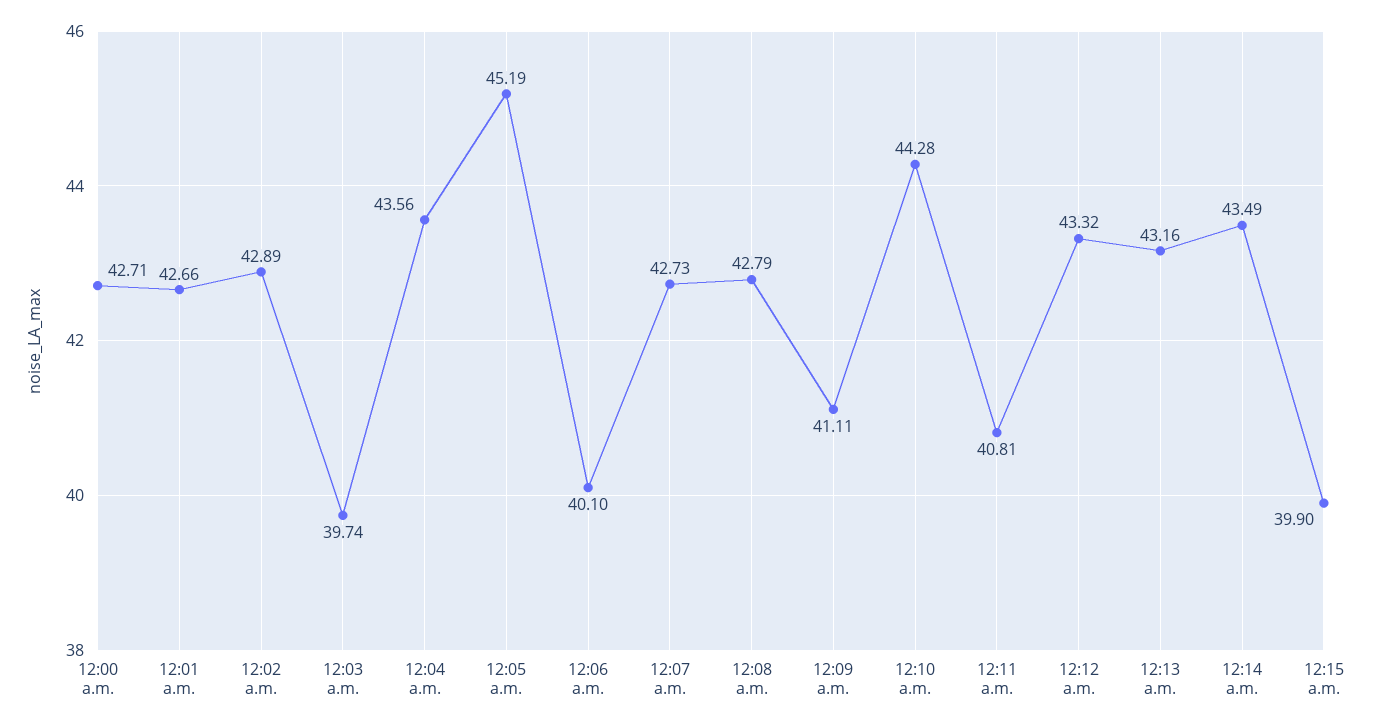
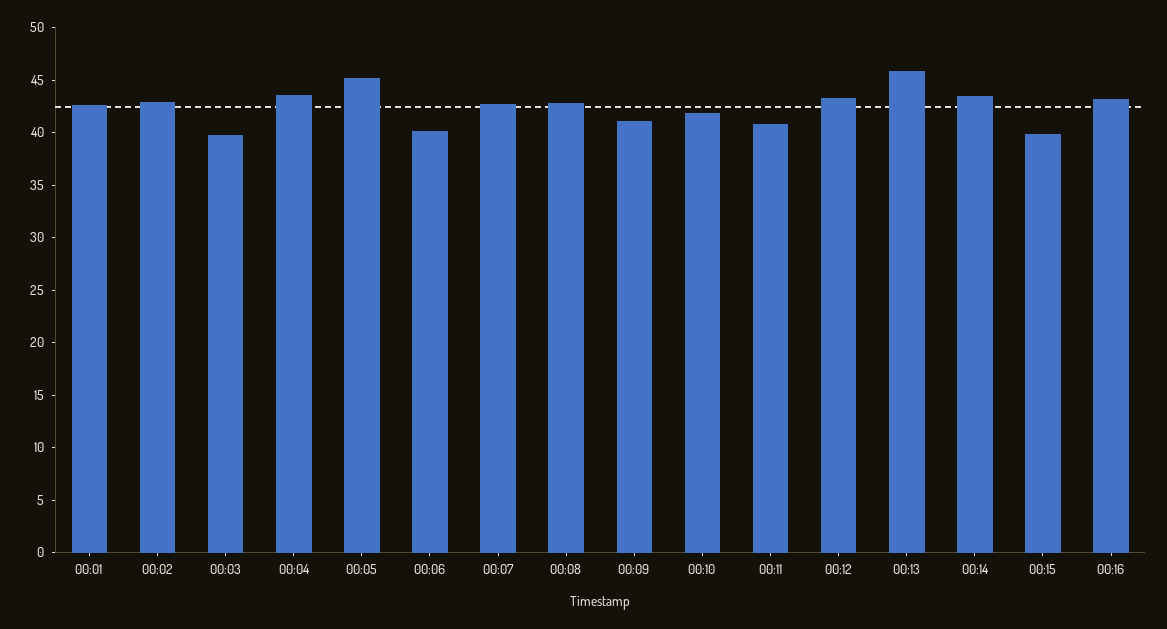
12:00 a.m.: 42.71 -> none
12:10 a.m.: 44.28 -> 42
12:13 a.m.: 43.16 -> 46
00:16: none -> 43

